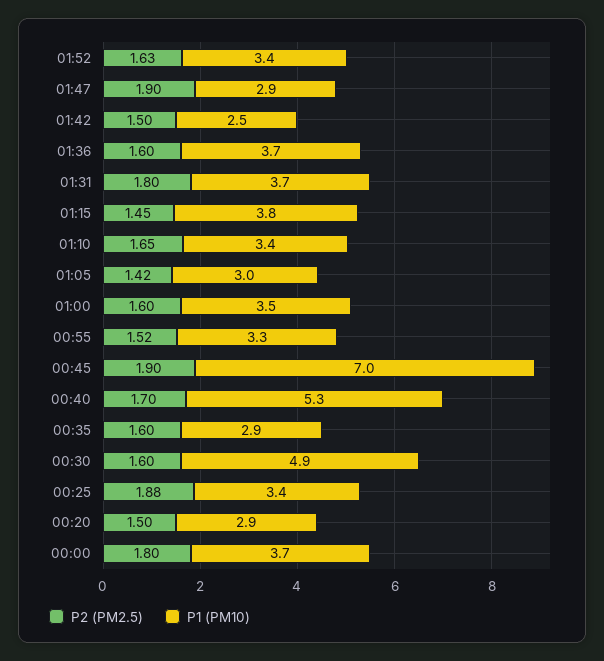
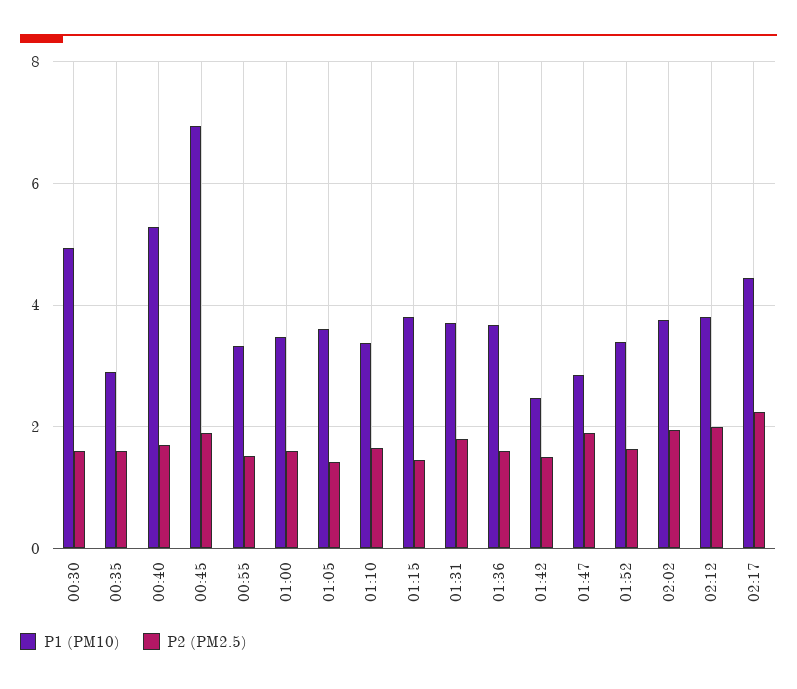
P1 (PM10), 01:05: 3 -> 3.6
P2 (PM2.5), 00:25: 1.88 -> none
P1 (PM10), 00:25: 3.4 -> none
P2 (PM2.5), 00:20: 1.5 -> none
P1 (PM10), 00:20: 2.9 -> none
P2 (PM2.5), 00:00: 1.8 -> none
P1 (PM10), 00:00: 3.7 -> none
P1 (PM10), 02:02: none -> 3.8
P2 (PM2.5), 02:02: none -> 2
P1 (PM10), 02:12: none -> 3.8
P2 (PM2.5), 02:12: none -> 2
P1 (PM10), 02:17: none -> 4.4
P2 (PM2.5), 02:17: none -> 2.2

